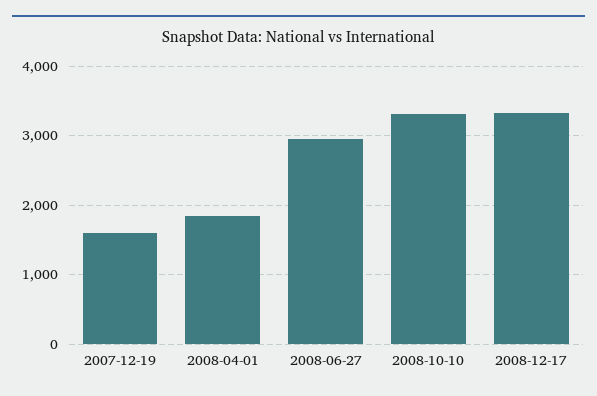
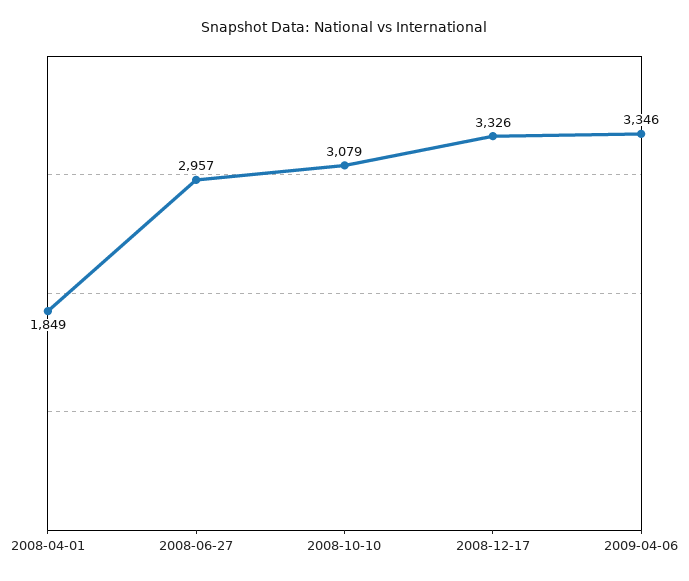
2007-12-19: 1600 -> none
2008-10-10: 3300 -> 3079
2009-04-06: none -> 3346

